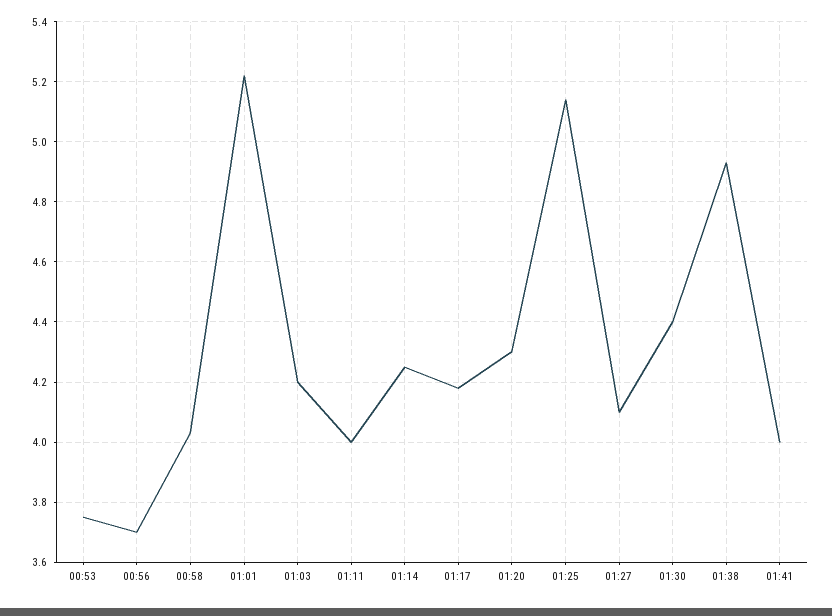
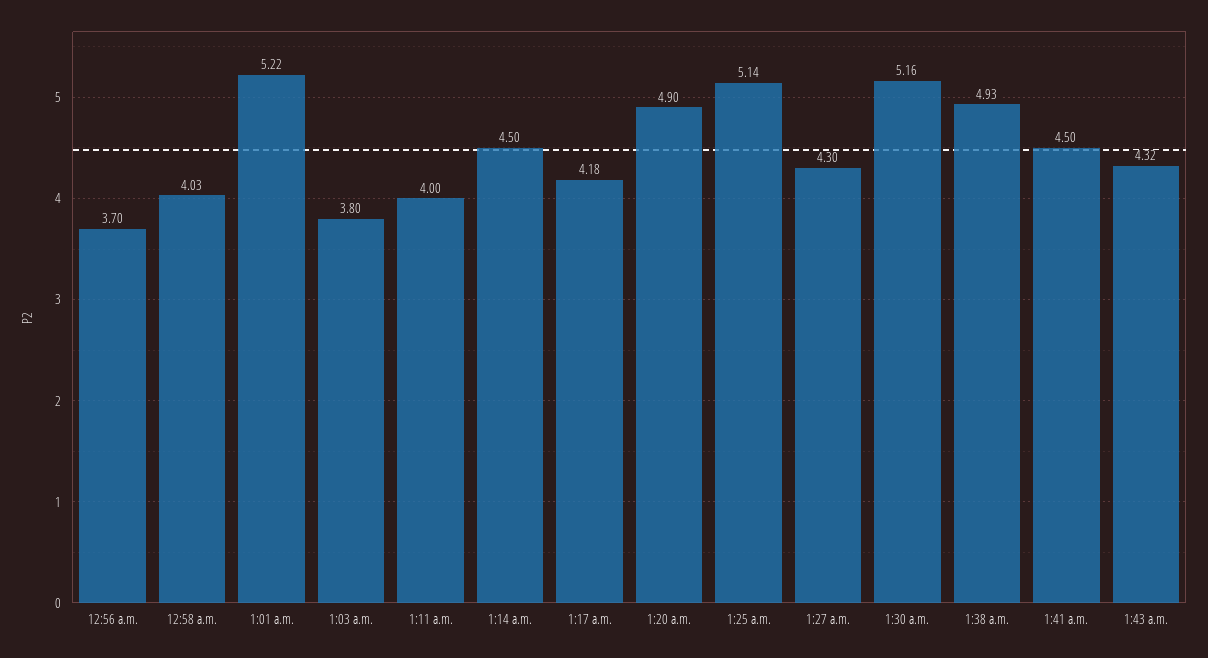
00:53: 3.75 -> none
01:03: 4.2 -> 3.8
01:14: 4.25 -> 4.5
01:20: 4.3 -> 4.9
01:27: 4.1 -> 4.3
01:30: 4.4 -> 5.16
01:41: 4 -> 4.5
1:43 a.m.: none -> 4.32

